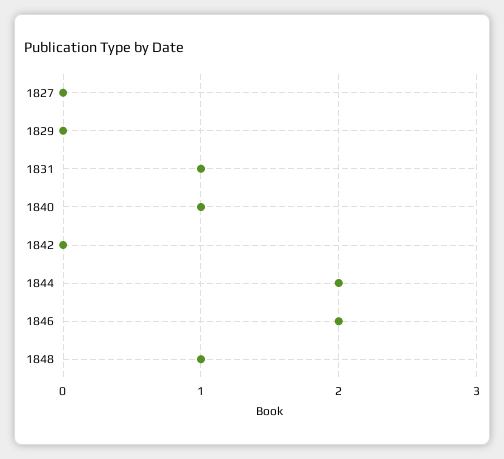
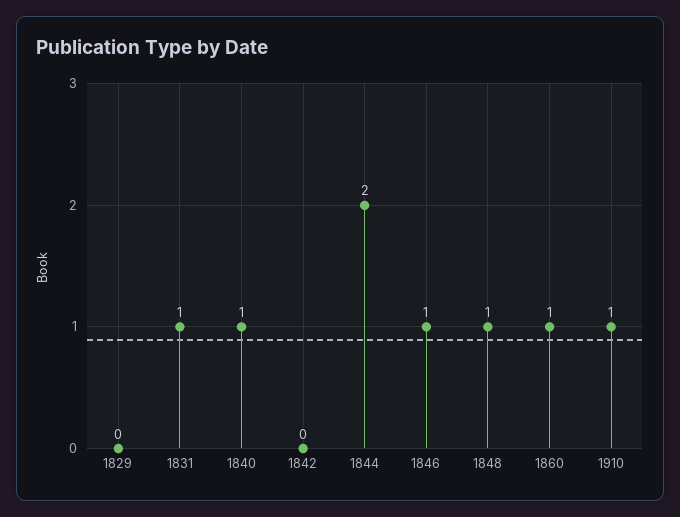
1827: 0 -> none
1846: 2 -> 1
1860: none -> 1
1910: none -> 1

